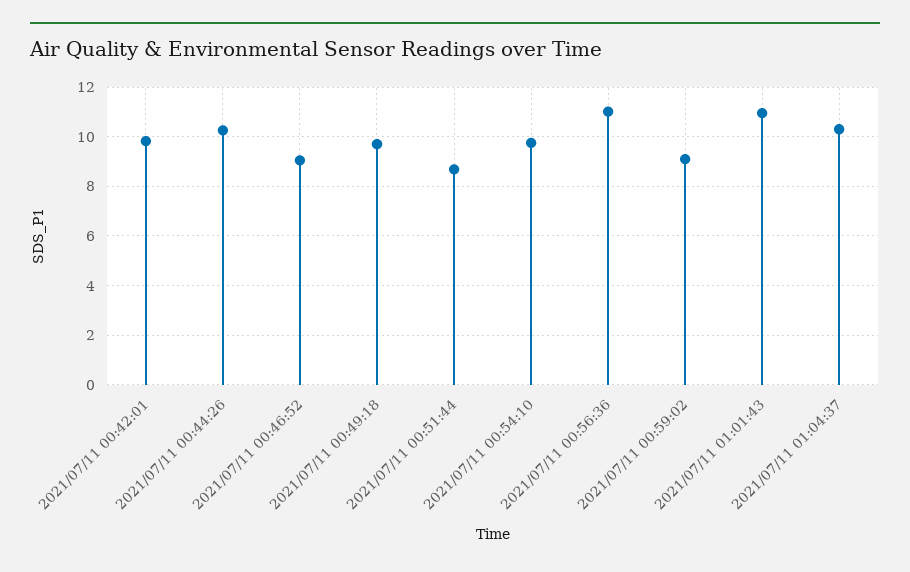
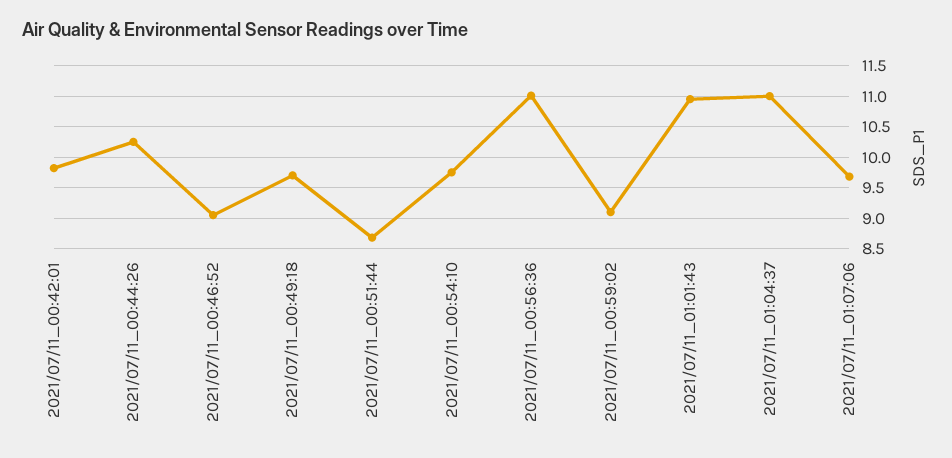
2021/07/11 01:04:37: 10.25 -> 11
2021/07/11_01:07:06: none -> 9.7

